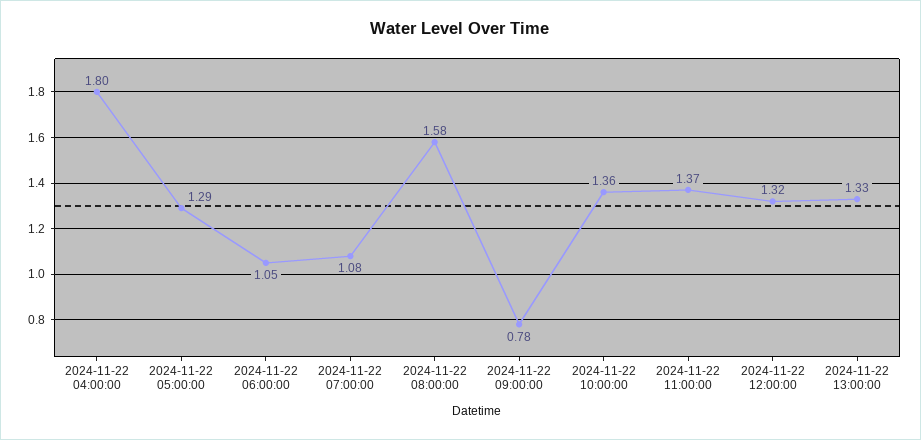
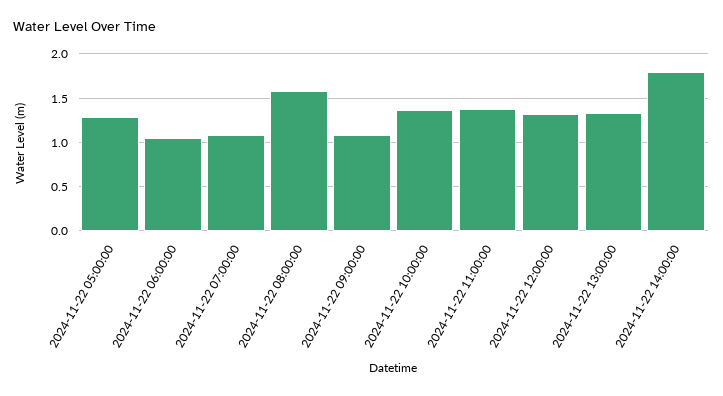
2024-11-22 04:00:00: 1.8 -> none
2024-11-22 09:00:00: 0.78 -> 1.1
2024-11-22 14:00:00: none -> 1.8

